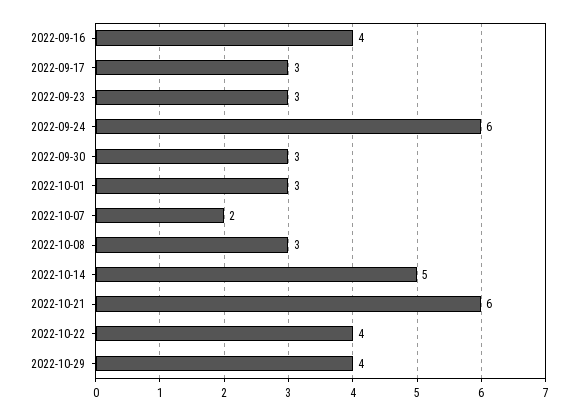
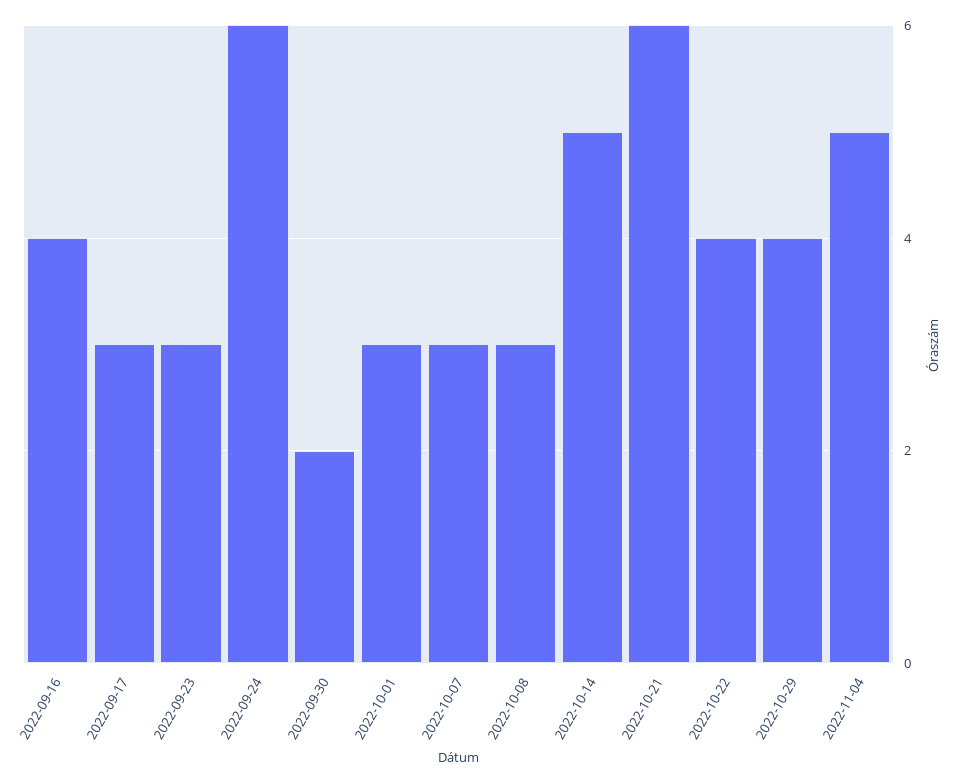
2022-09-30: 3 -> 2
2022-10-07: 2 -> 3
2022-11-04: none -> 5

